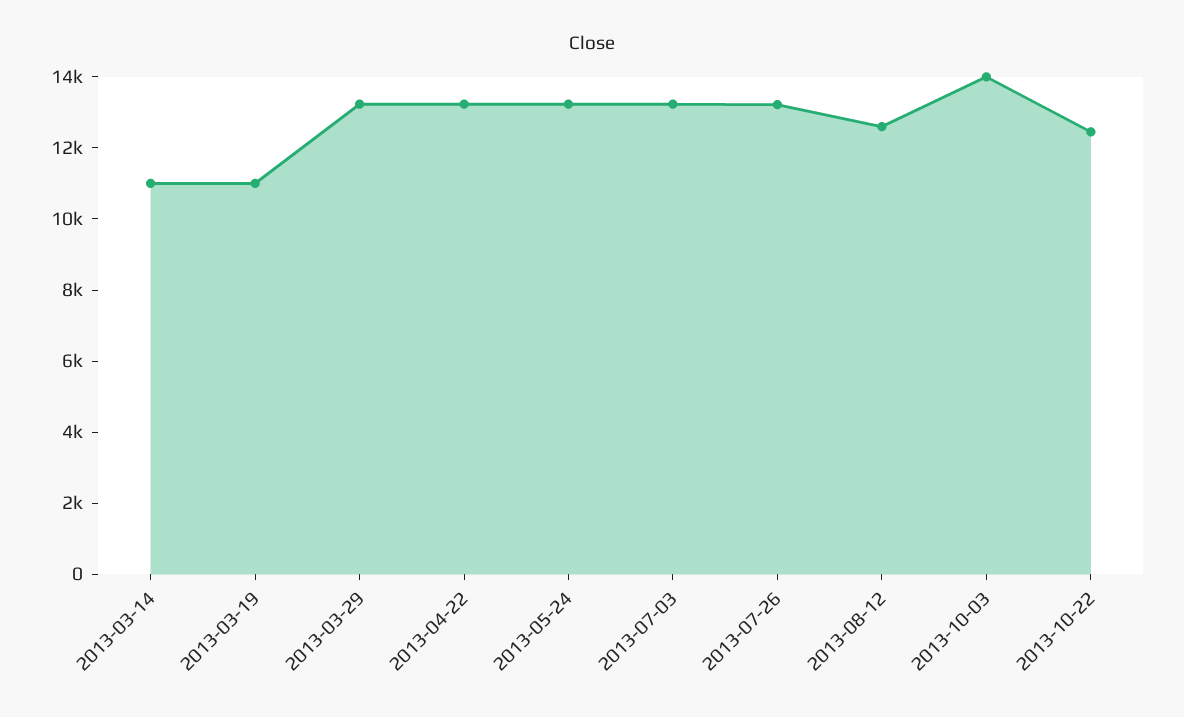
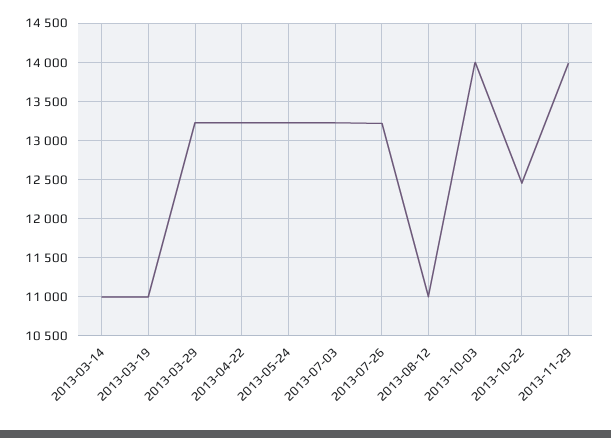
2013-08-12: 12500 -> 11000
2013-11-29: none -> 14000

